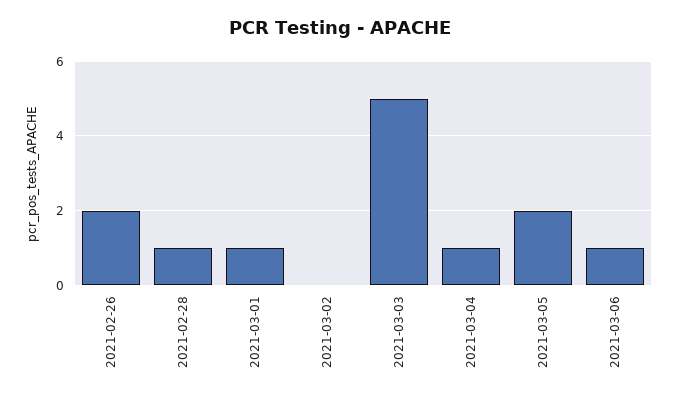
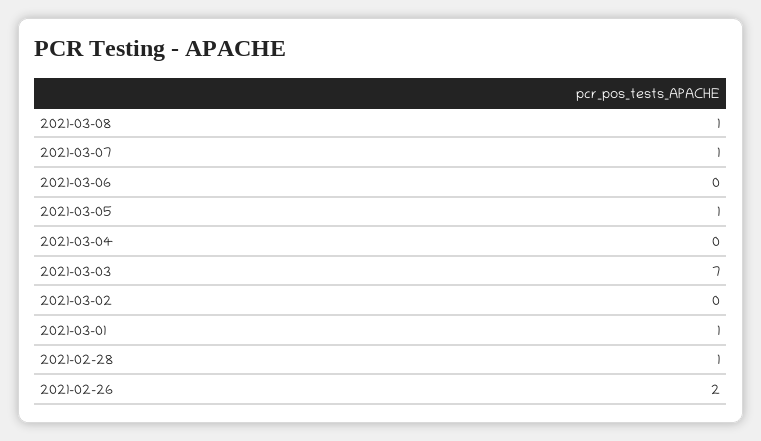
2021-03-03: 5 -> 7
2021-03-04: 1 -> 0
2021-03-05: 2 -> 1
2021-03-06: 1 -> 0
2021-03-08: none -> 1
2021-03-07: none -> 1

